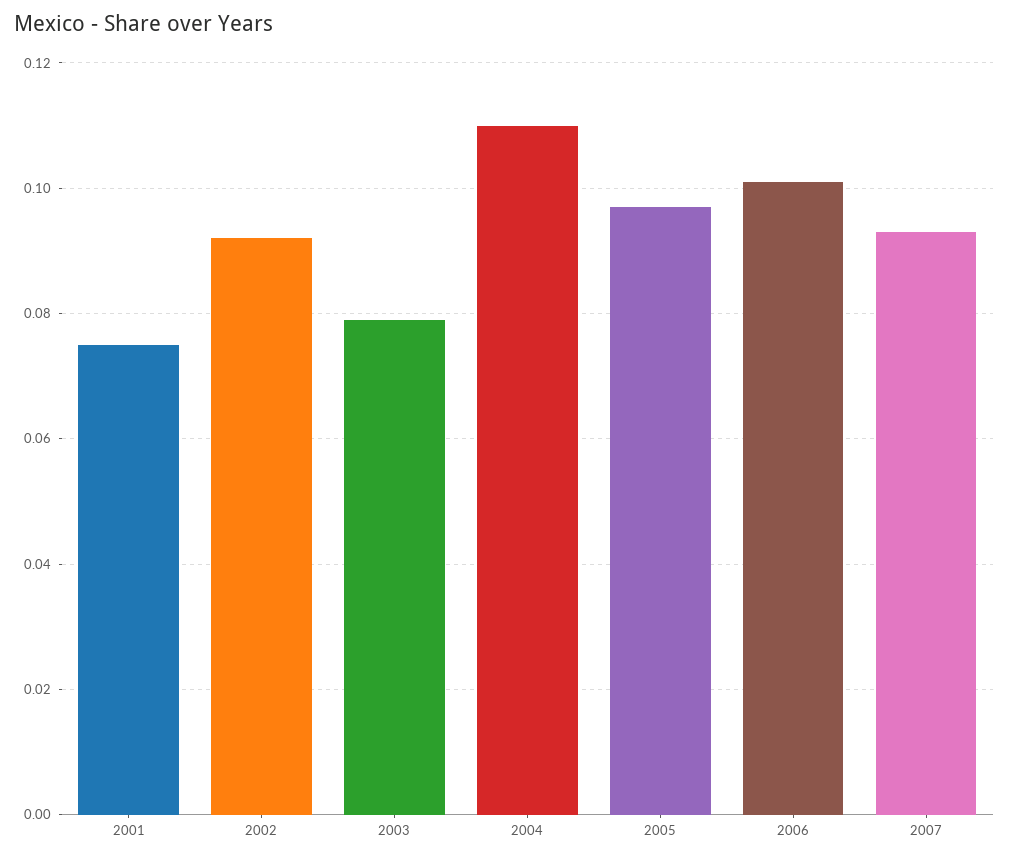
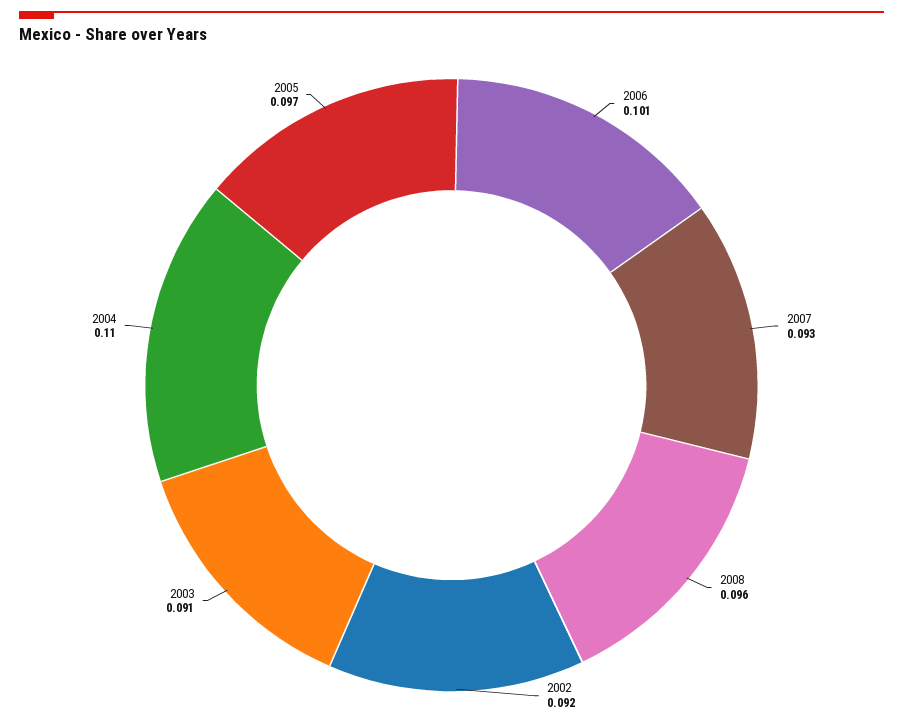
2001: 0.075 -> none
2003: 0.08 -> 0.091
2008: none -> 0.096

